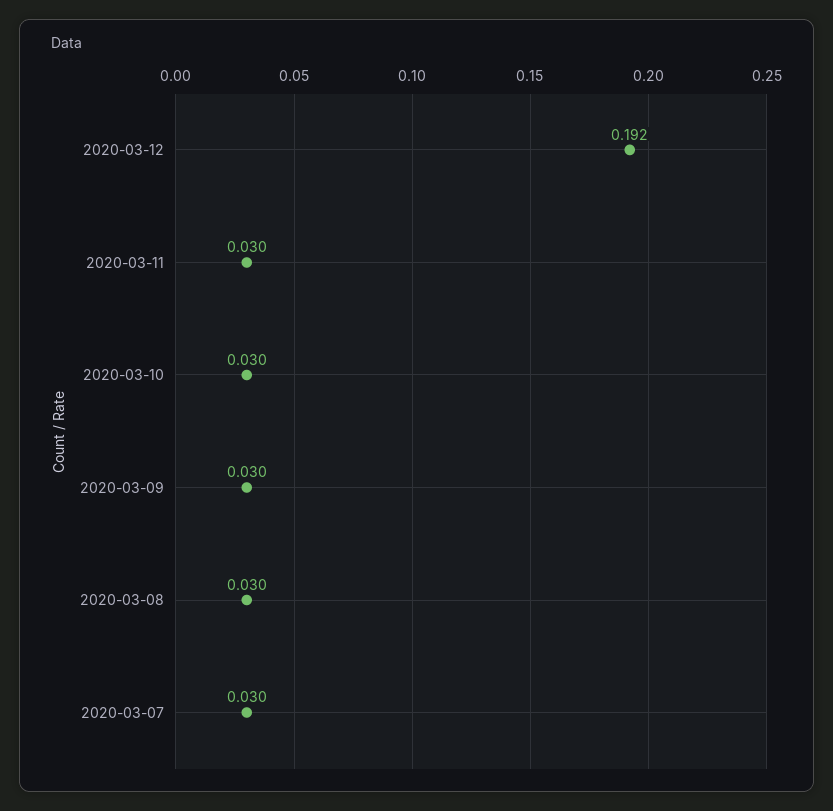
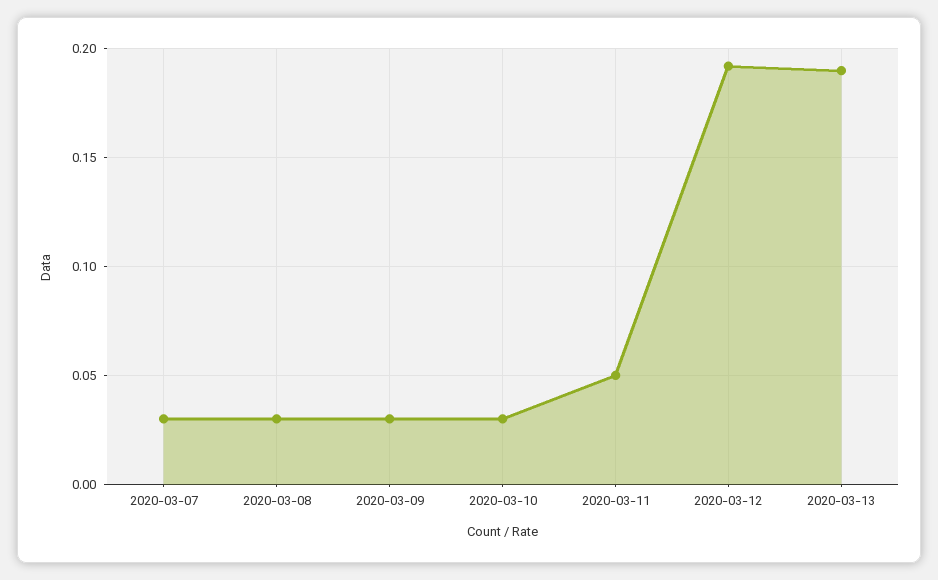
2020-03-11: 0.03 -> 0.05
2020-03-13: none -> 0.19

